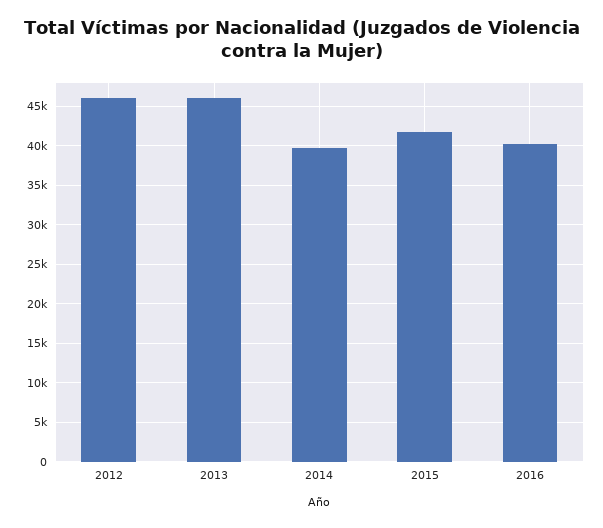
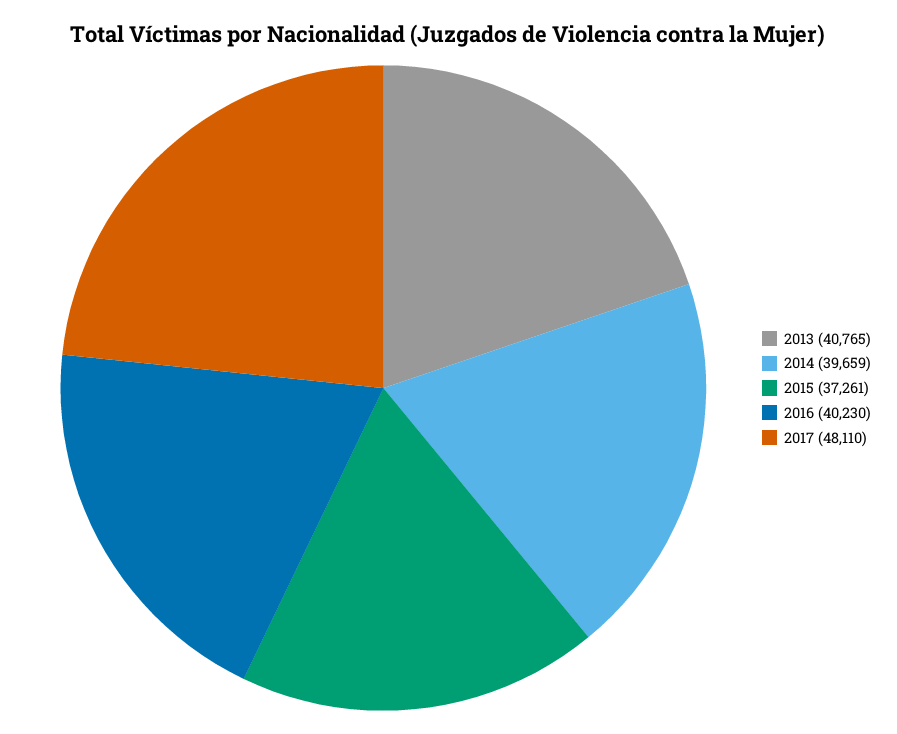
2012: 46000 -> none
2013: 46000 -> 40765
2015: 42000 -> 37261
2017: none -> 48110

